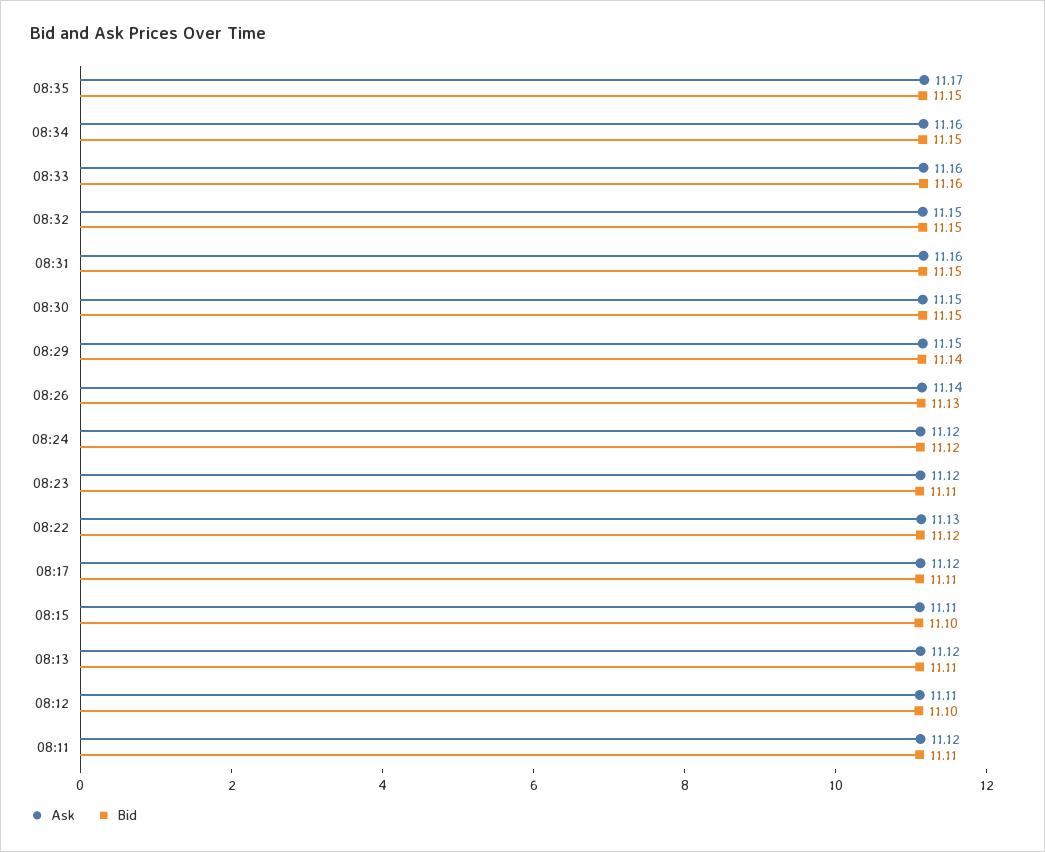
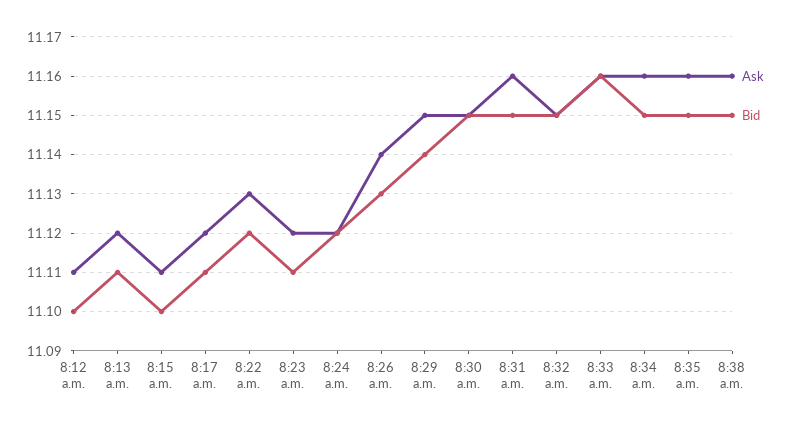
Ask, 08:35: 11.17 -> 11.16
Ask, 08:11: 11.12 -> none
Bid, 08:11: 11.11 -> none
Ask, 8:38 a.m.: none -> 11.16
Bid, 8:38 a.m.: none -> 11.15

